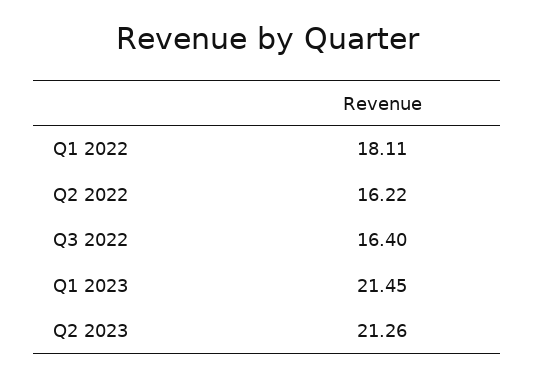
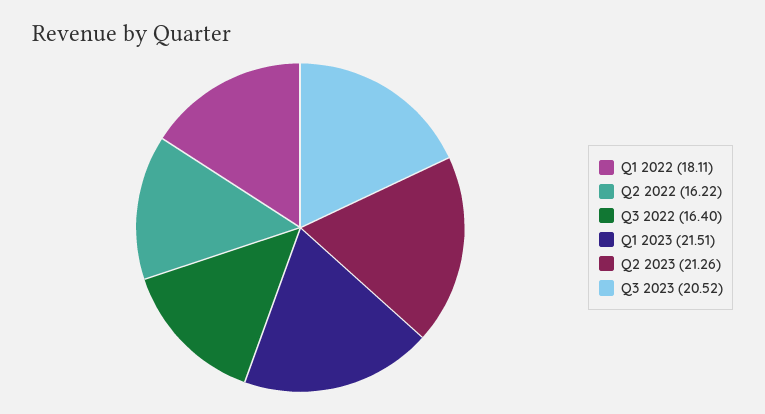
Q1 2023: 21.45 -> 21.51
Q3 2023: none -> 20.52

